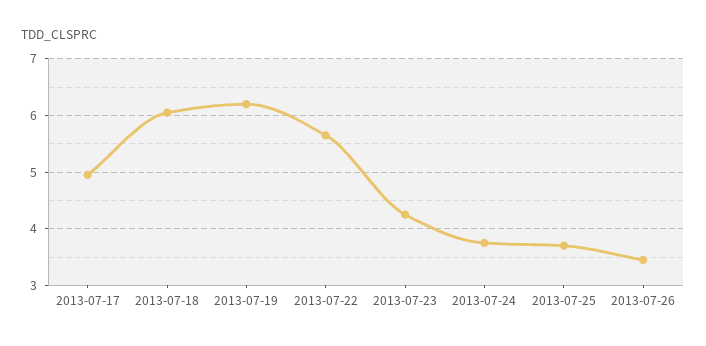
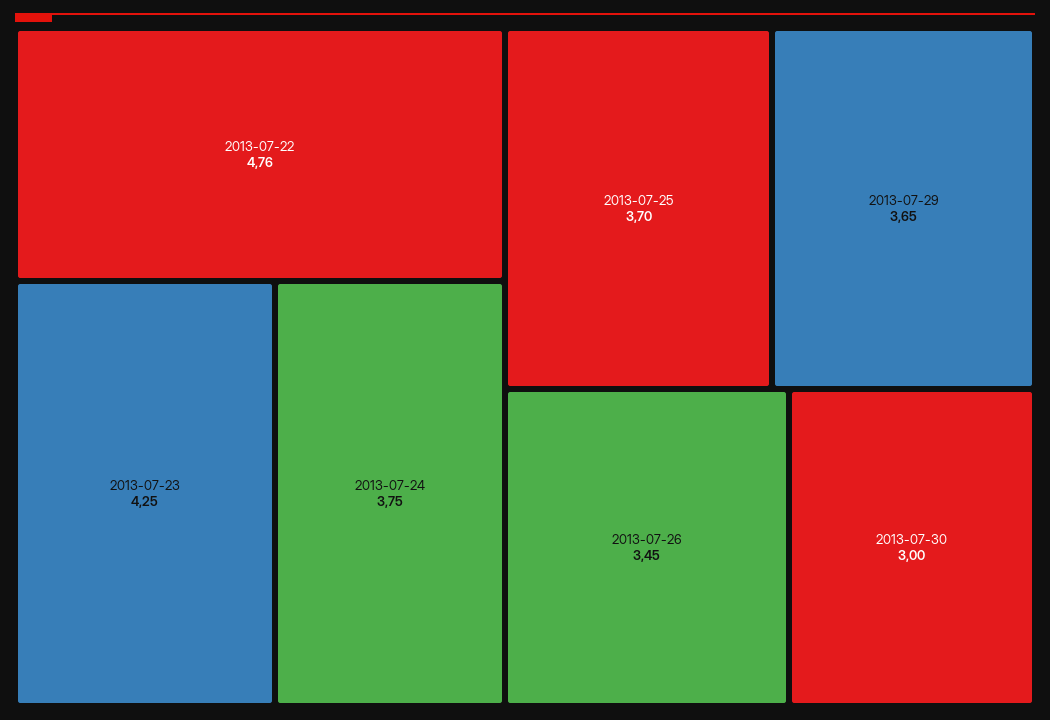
2013-07-17: 5 -> none
2013-07-18: 6 -> none
2013-07-19: 6.2 -> none
2013-07-22: 5.6 -> 4.76
2013-07-29: none -> 3.65
2013-07-30: none -> 3

